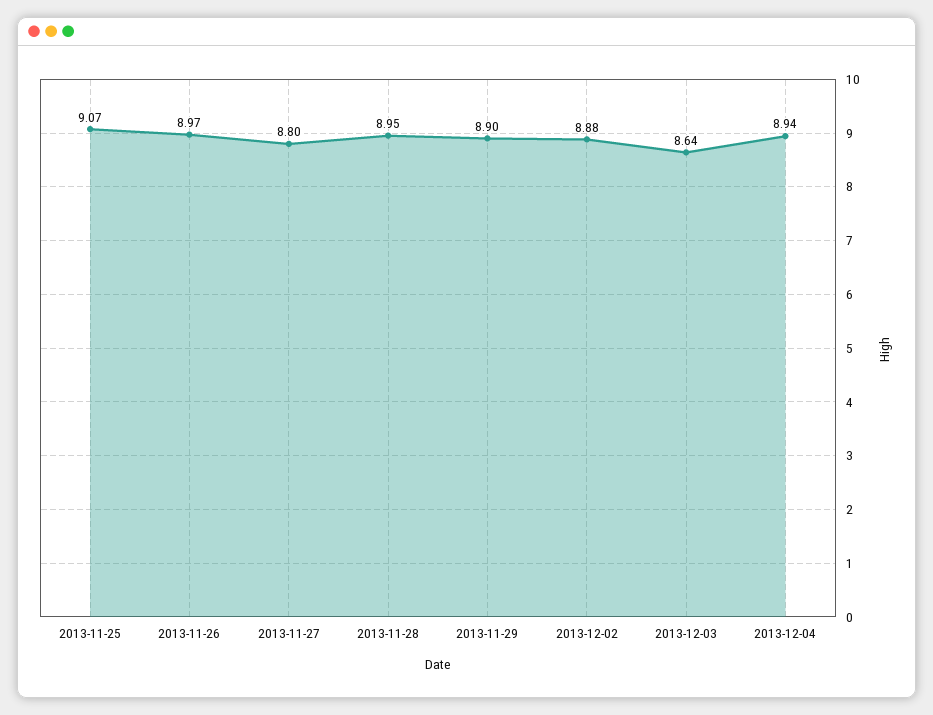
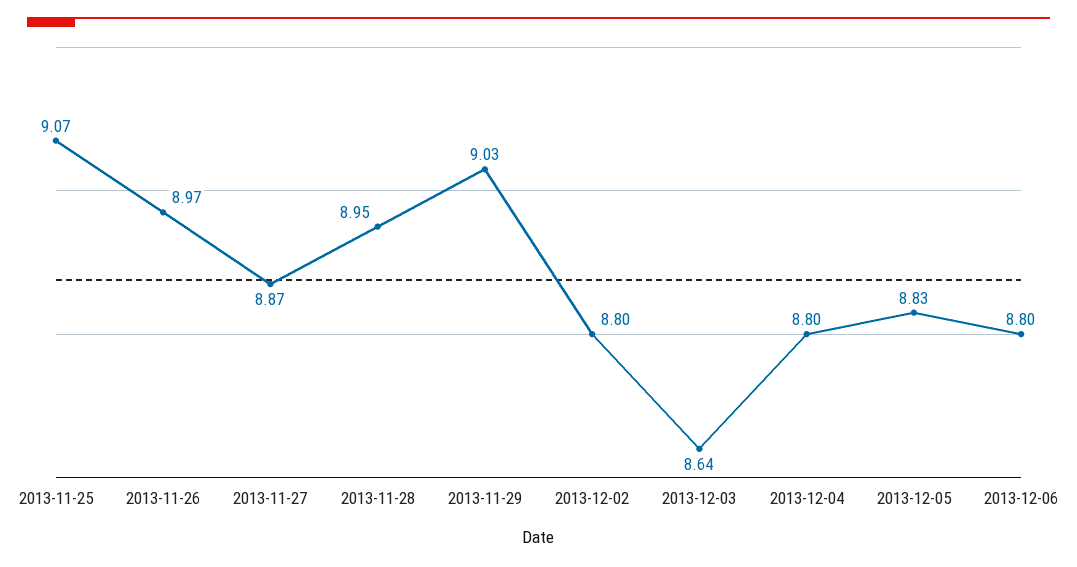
2013-11-27: 8.8 -> 8.87
2013-11-29: 8.9 -> 9.03
2013-12-02: 8.88 -> 8.8
2013-12-04: 8.94 -> 8.8
2013-12-05: none -> 8.83
2013-12-06: none -> 8.8

